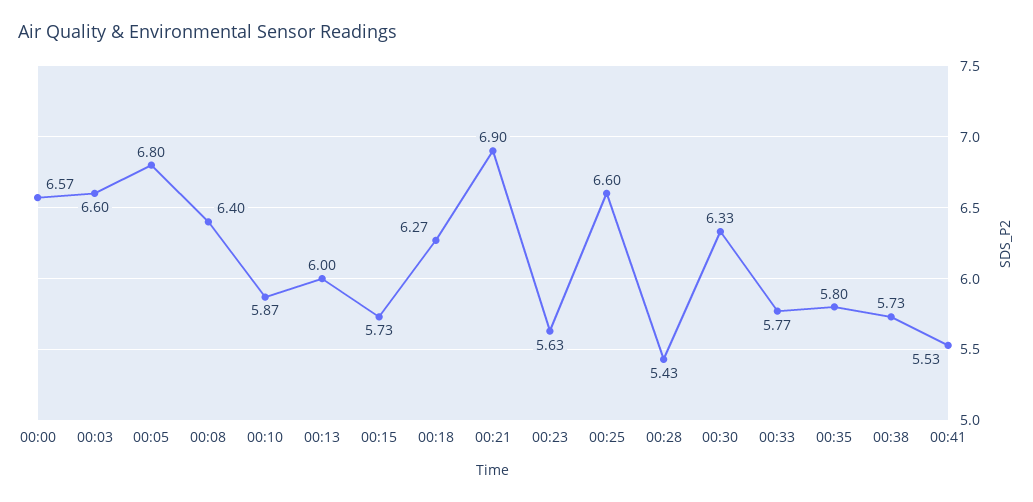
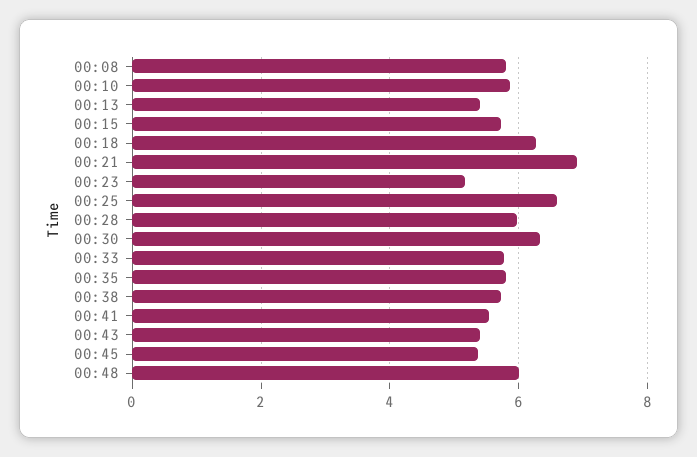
00:00: 6.57 -> none
00:03: 6.6 -> none
00:05: 6.8 -> none
00:08: 6.4 -> 5.8
00:13: 6 -> 5.4
00:23: 5.63 -> 5.2
00:28: 5.43 -> 6
00:43: none -> 5.4
00:45: none -> 5.4
00:48: none -> 6

